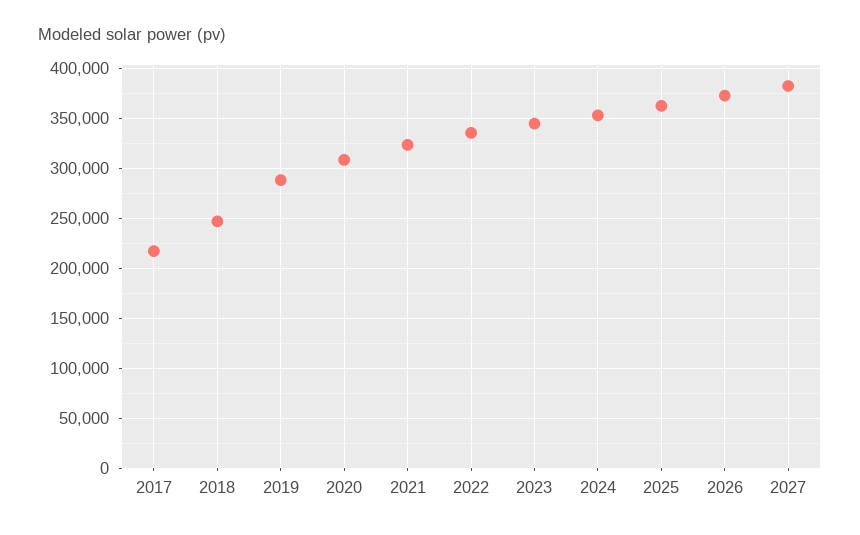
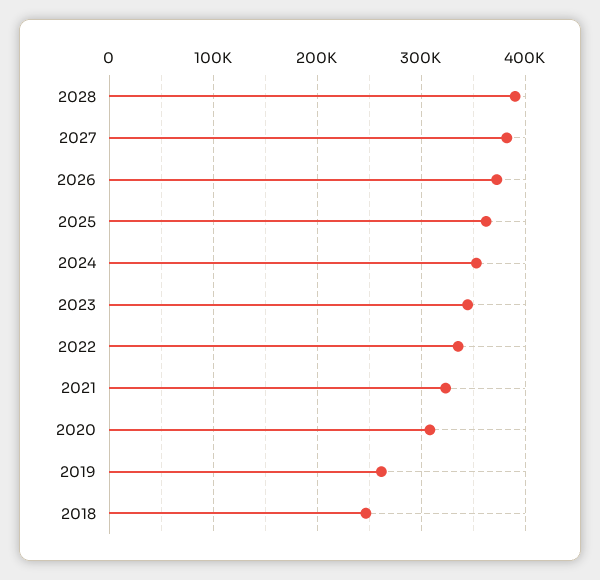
2017: 220000 -> none
2019: 290000 -> 260000
2028: none -> 390000

